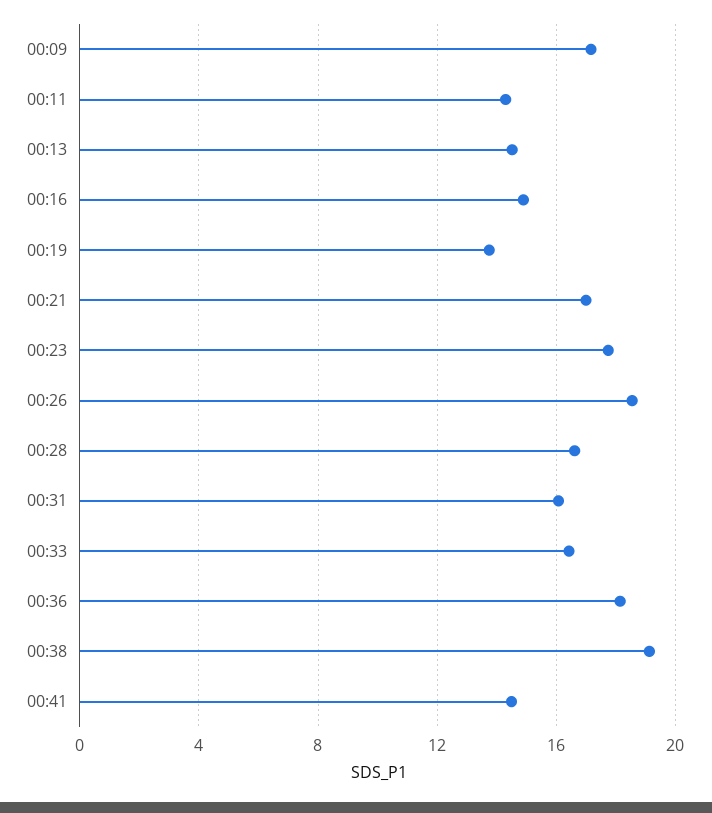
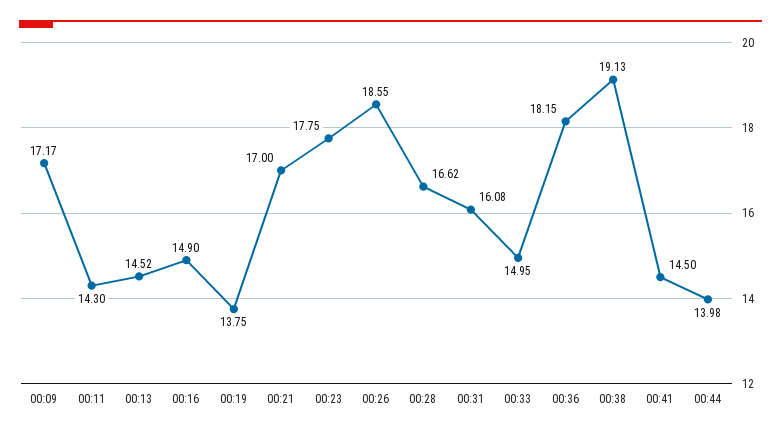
00:33: 16.5 -> 14.95
00:44: none -> 13.98

